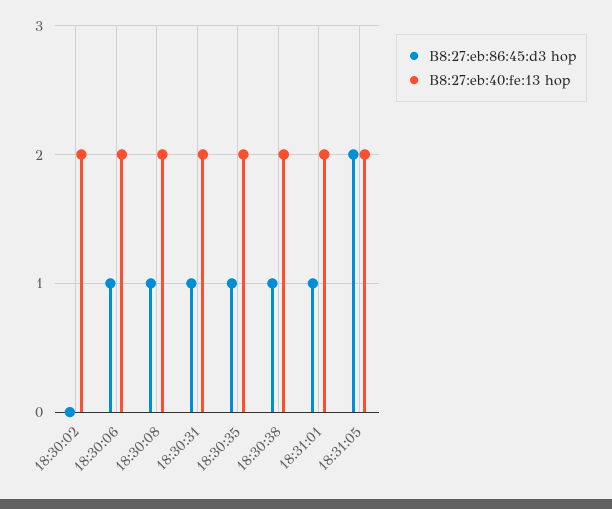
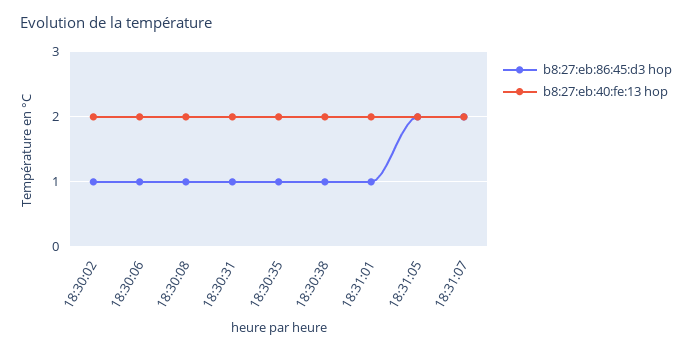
B8:27:eb:86:45:d3 hop, 18:30:02: 0 -> 1
B8:27:eb:86:45:d3 hop, 18:31:07: none -> 2
B8:27:eb:40:fe:13 hop, 18:31:07: none -> 2

